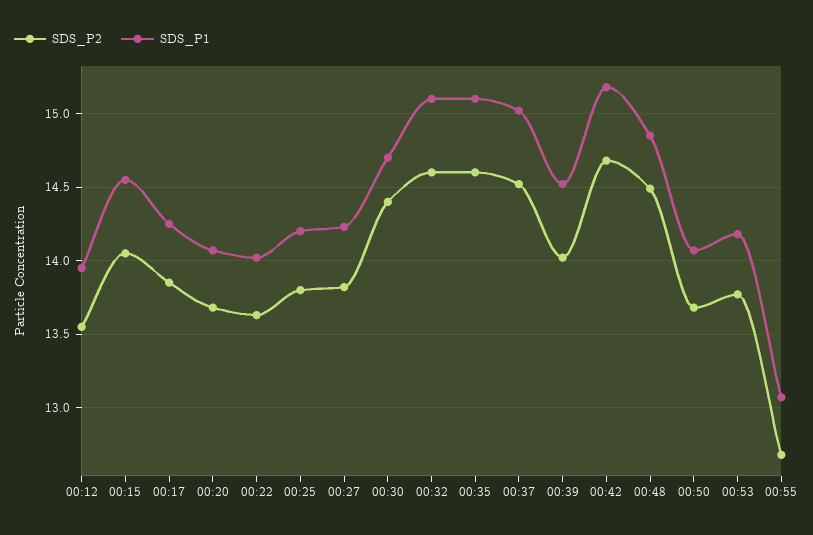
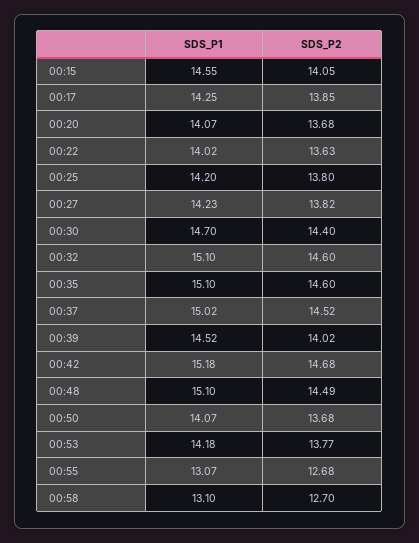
SDS_P2, 00:12: 13.55 -> none
SDS_P1, 00:12: 13.95 -> none
SDS_P1, 00:48: 14.85 -> 15.1
SDS_P1, 00:58: none -> 13.1
SDS_P2, 00:58: none -> 12.7

